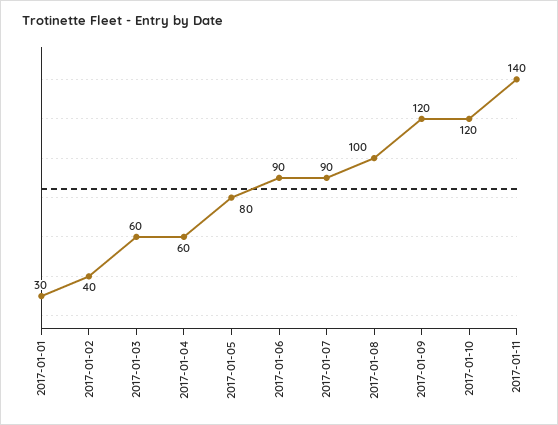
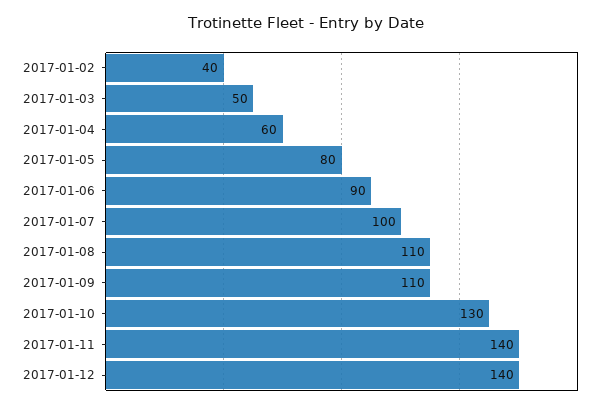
2017-01-01: 30 -> none
2017-01-03: 60 -> 50
2017-01-07: 90 -> 100
2017-01-08: 100 -> 110
2017-01-09: 120 -> 110
2017-01-10: 120 -> 130
2017-01-12: none -> 140

